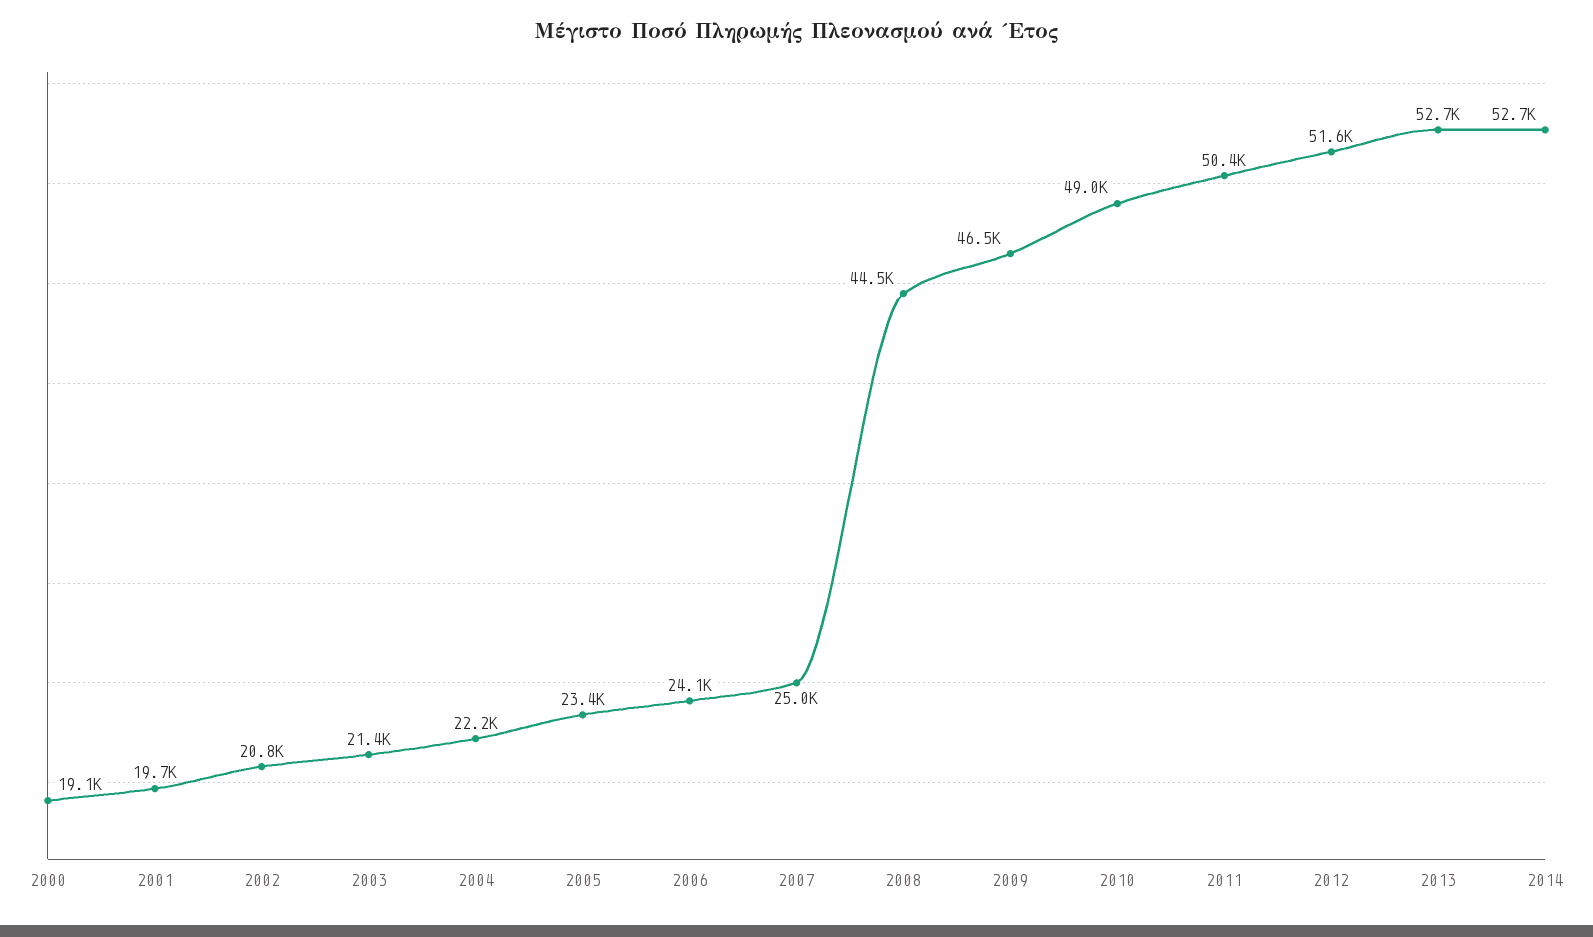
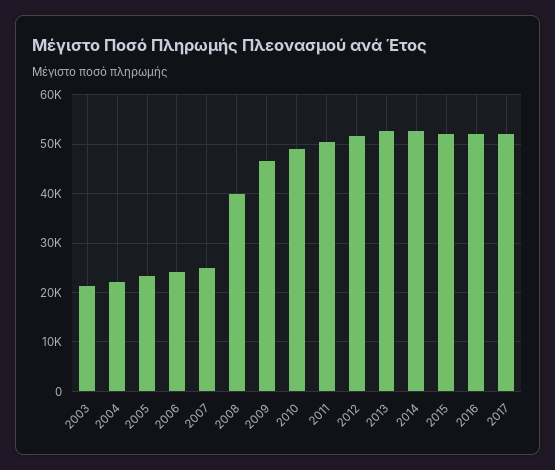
2000: 19100 -> none
2001: 19700 -> none
2002: 20800 -> none
2008: 44500 -> 40000
2015: none -> 52000
2016: none -> 52000
2017: none -> 52000

